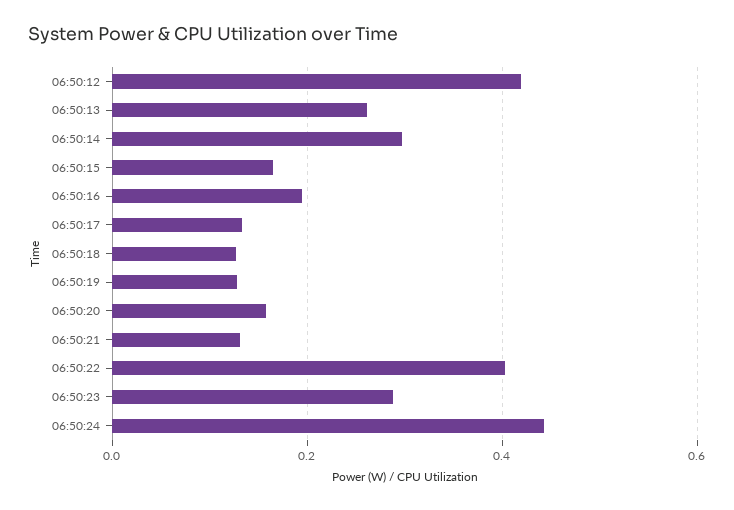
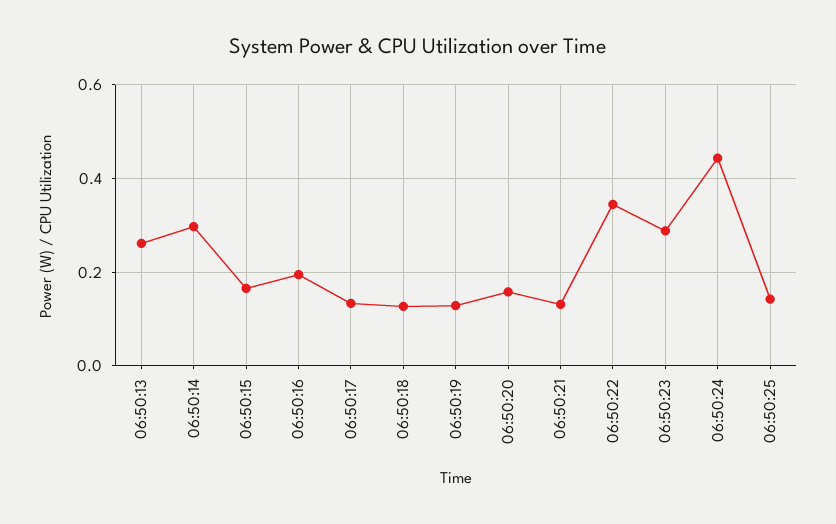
06:50:12: 0.42 -> none
06:50:22: 0.4 -> 0.34
06:50:25: none -> 0.14

